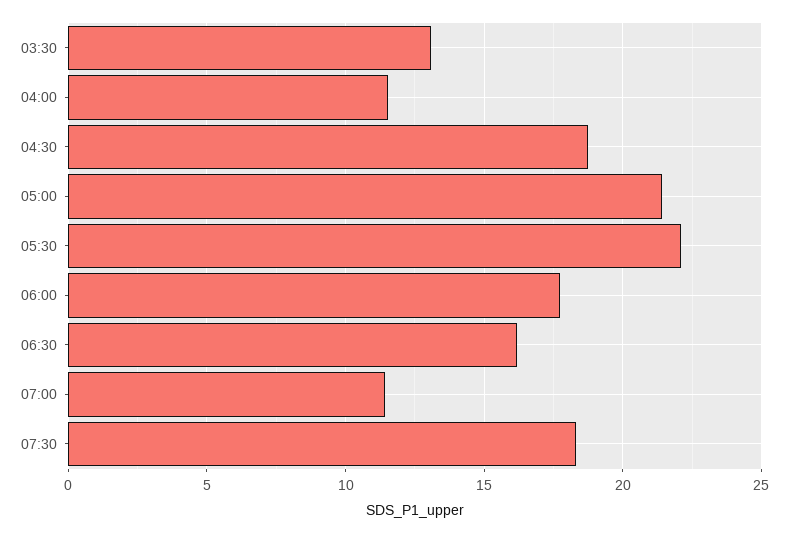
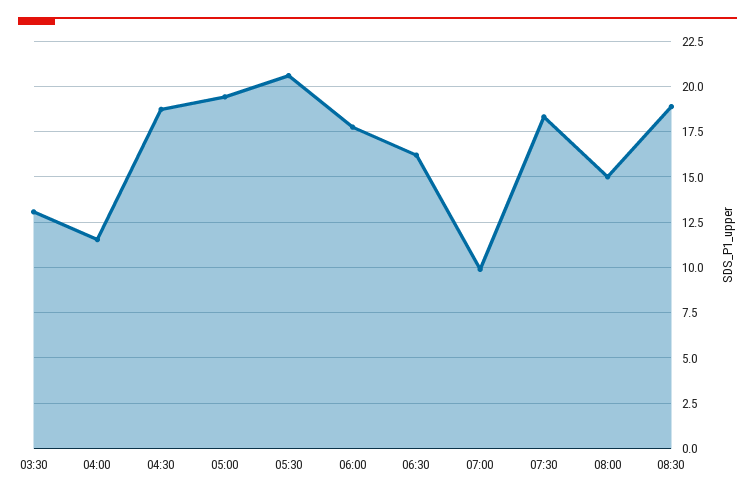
05:00: 21.5 -> 19.5
05:30: 22 -> 20.5
07:00: 11.5 -> 10
08:00: none -> 15
08:30: none -> 19

